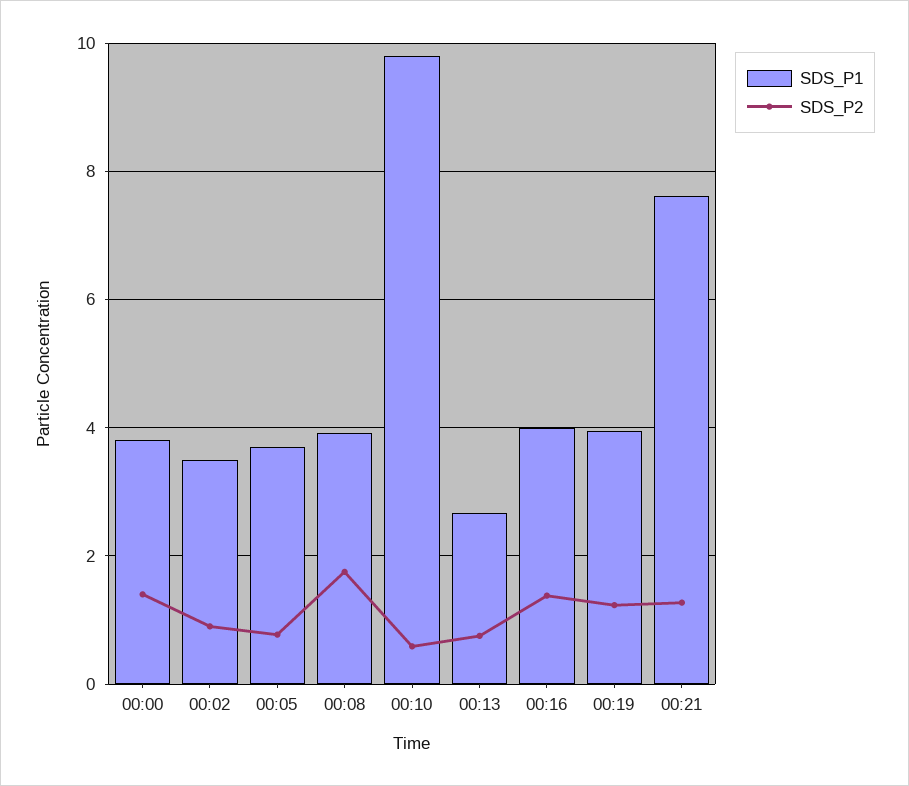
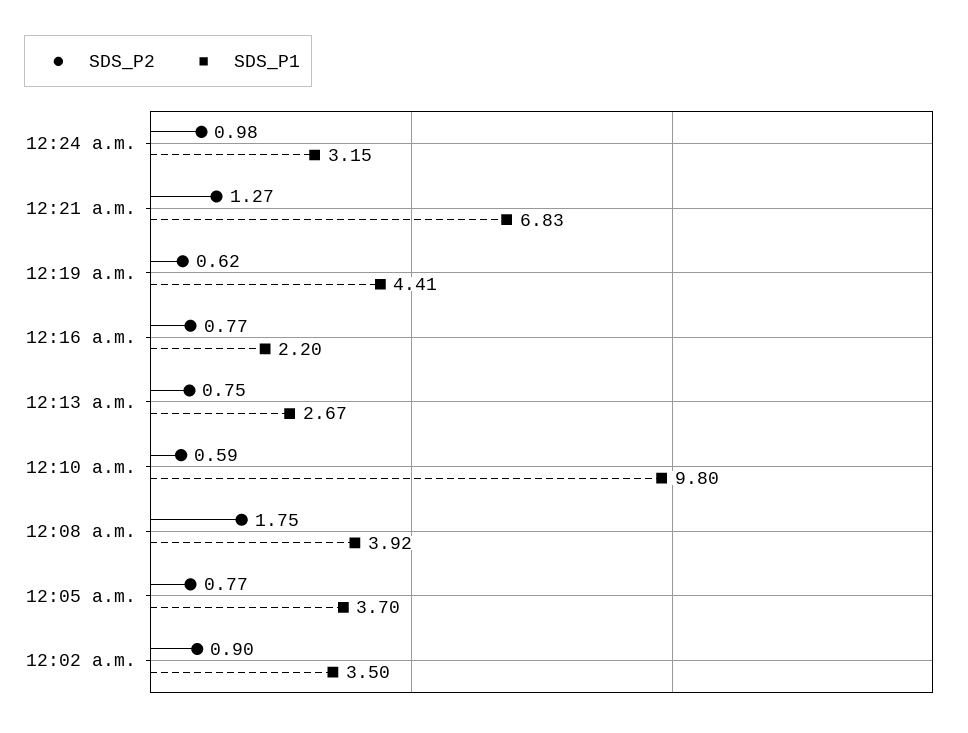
SDS_P1, 00:00: 3.8 -> none
SDS_P2, 00:00: 1.4 -> none
SDS_P1, 00:16: 4 -> 2.2
SDS_P2, 00:16: 1.4 -> 0.77
SDS_P1, 00:19: 4 -> 4.41
SDS_P2, 00:19: 1.2 -> 0.62
SDS_P1, 00:21: 7.6 -> 6.83
SDS_P2, 12:24 a.m.: none -> 0.98
SDS_P1, 12:24 a.m.: none -> 3.15

